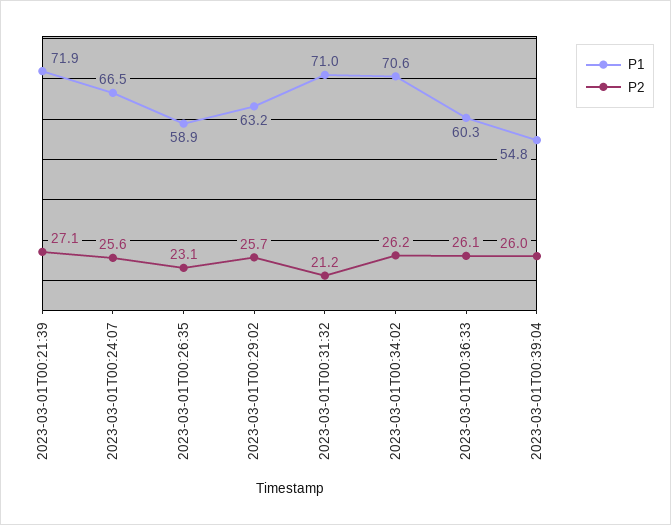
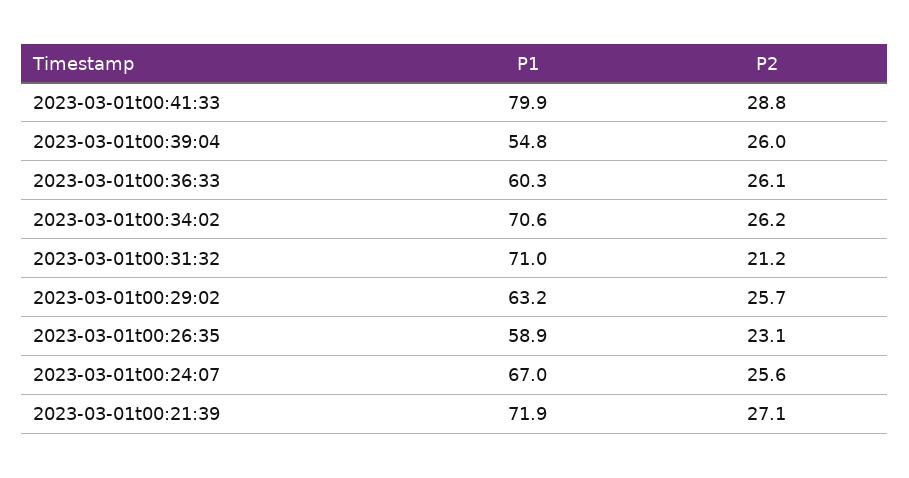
P1, 2023-03-01T00:24:07: 66.5 -> 67
P1, 2023-03-01t00:41:33: none -> 79.9
P2, 2023-03-01t00:41:33: none -> 28.8

